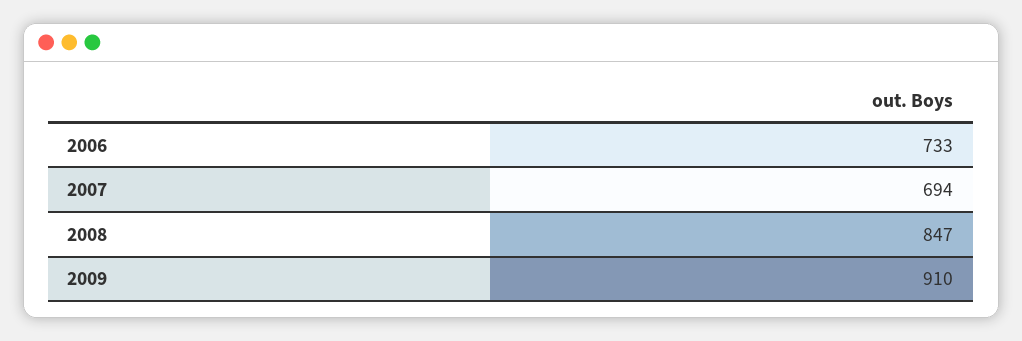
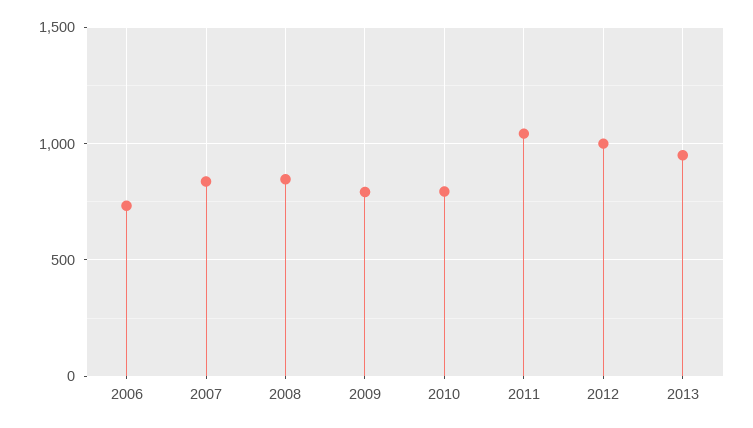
2007: 694 -> 850
2009: 910 -> 800
2010: none -> 800
2011: none -> 1050
2012: none -> 1000
2013: none -> 950

